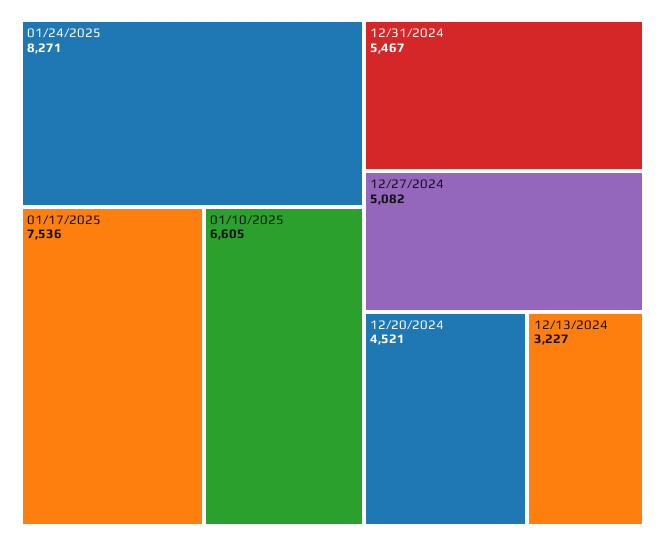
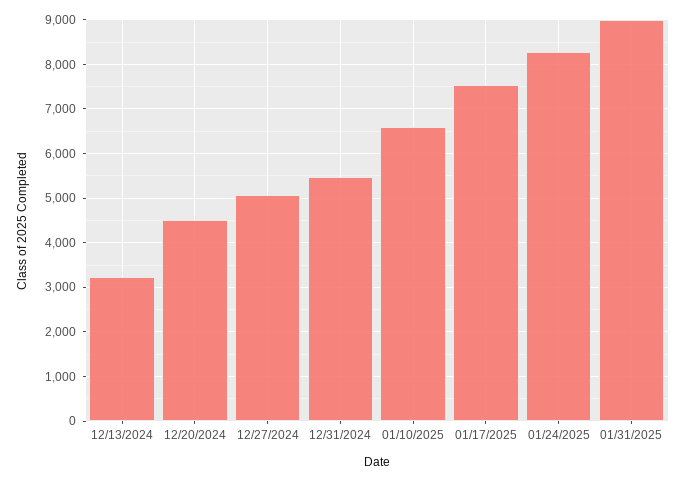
01/31/2025: none -> 9000

